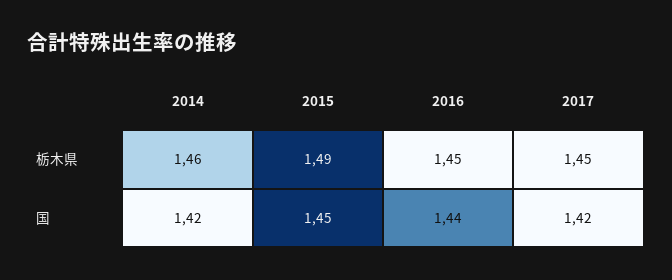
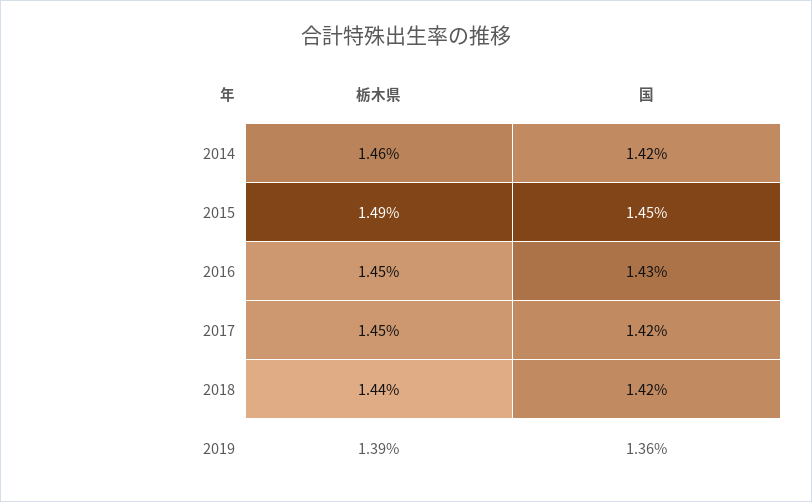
2016, 国: 1.44 -> 1.43
2018, 栃木県: none -> 1.44
2018, 国: none -> 1.42
2019, 栃木県: none -> 1.39
2019, 国: none -> 1.36

